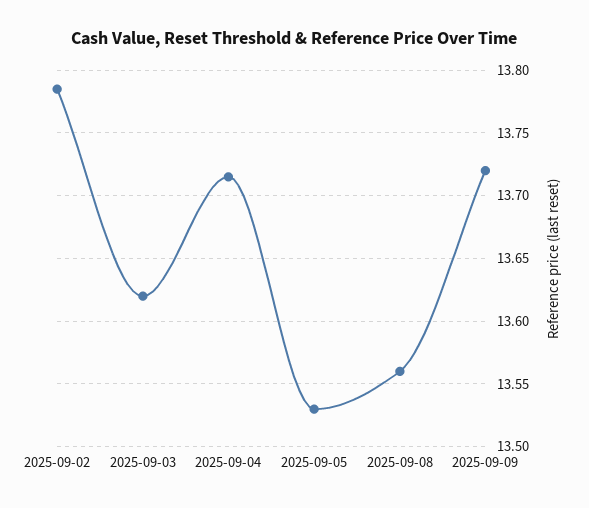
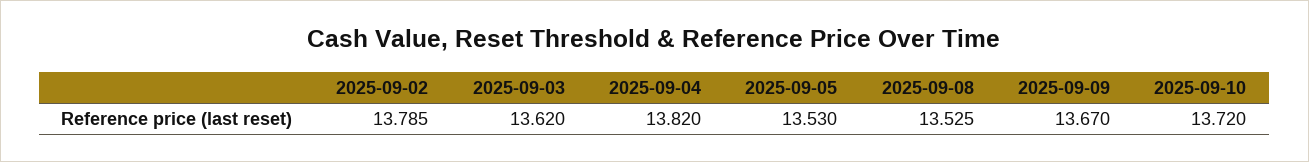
2025-09-04: 13.715 -> 13.82
2025-09-08: 13.56 -> 13.525
2025-09-09: 13.72 -> 13.67
2025-09-10: none -> 13.72

